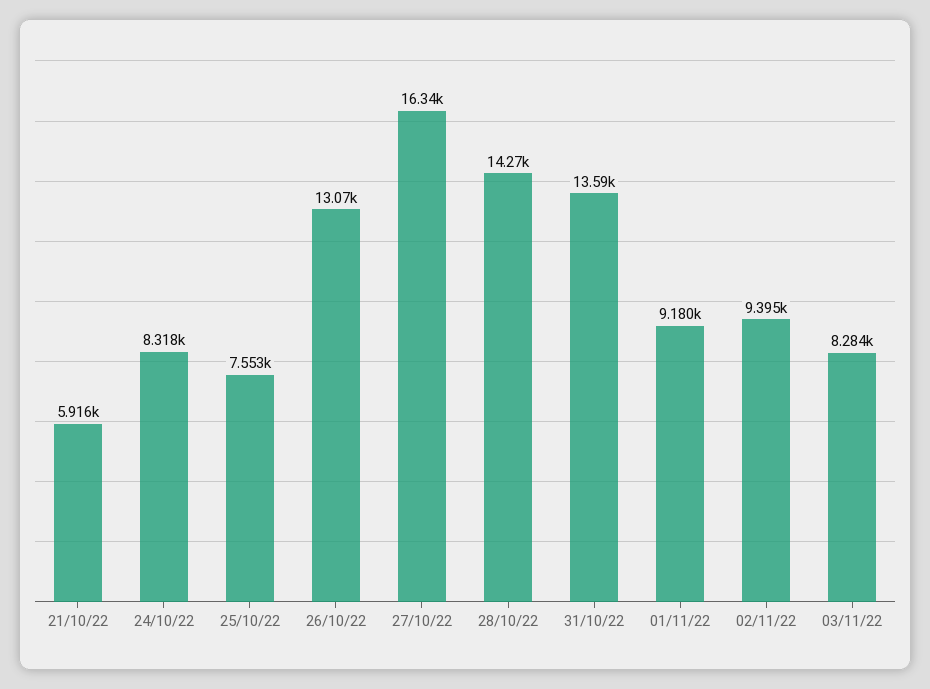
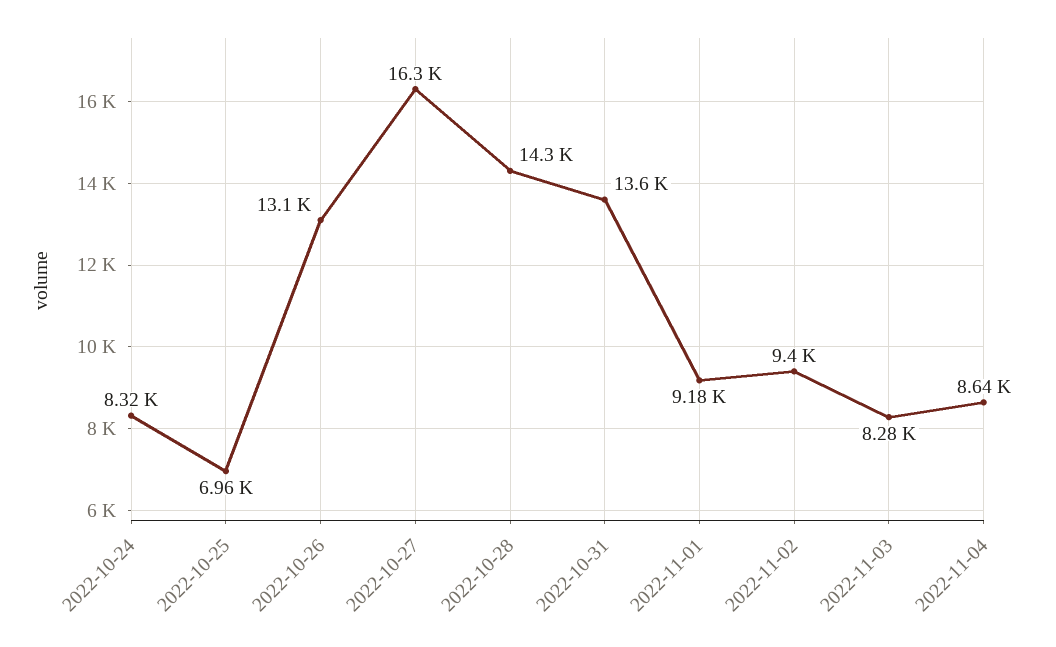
21/10/22: 5916 -> none
25/10/22: 7553 -> 6960
2022-11-04: none -> 8640

